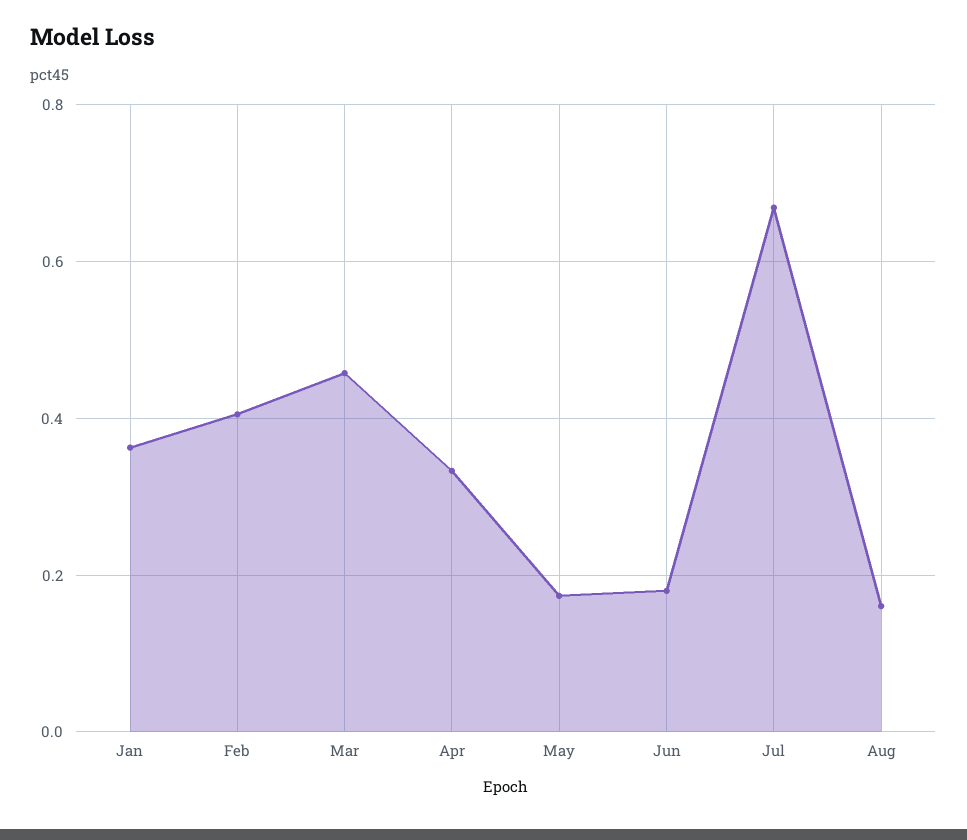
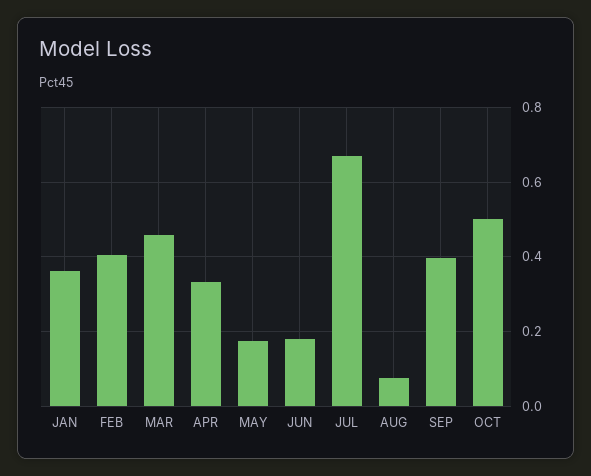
Aug: 0.16 -> 0.08
SEP: none -> 0.4
OCT: none -> 0.5

